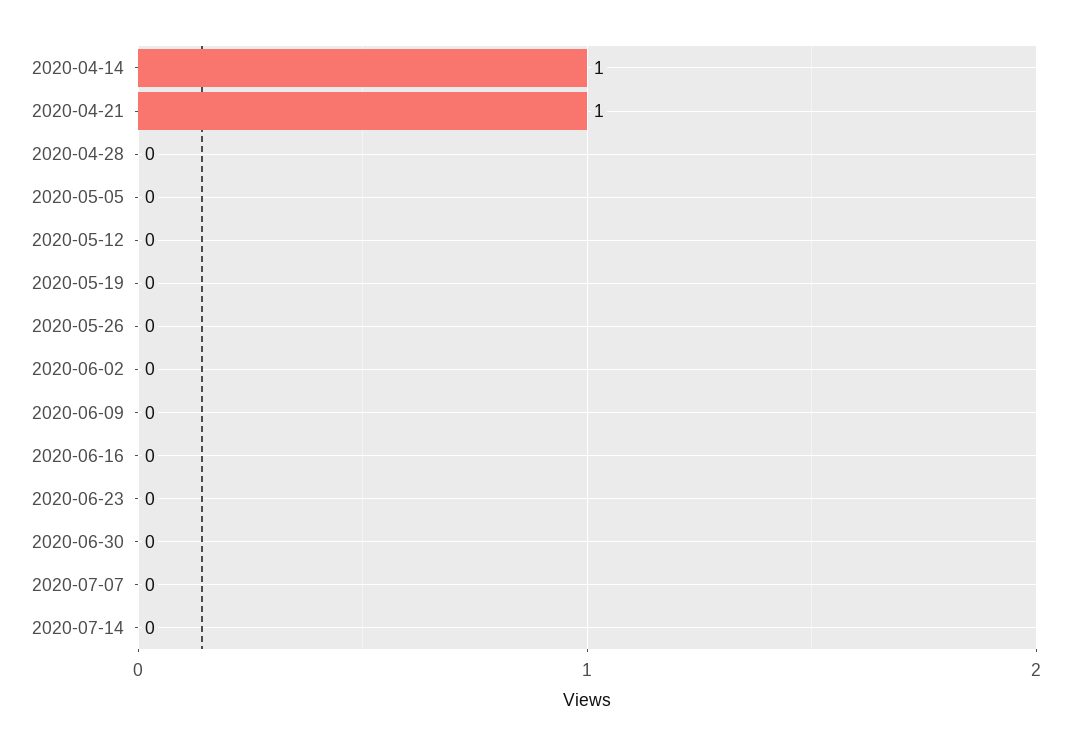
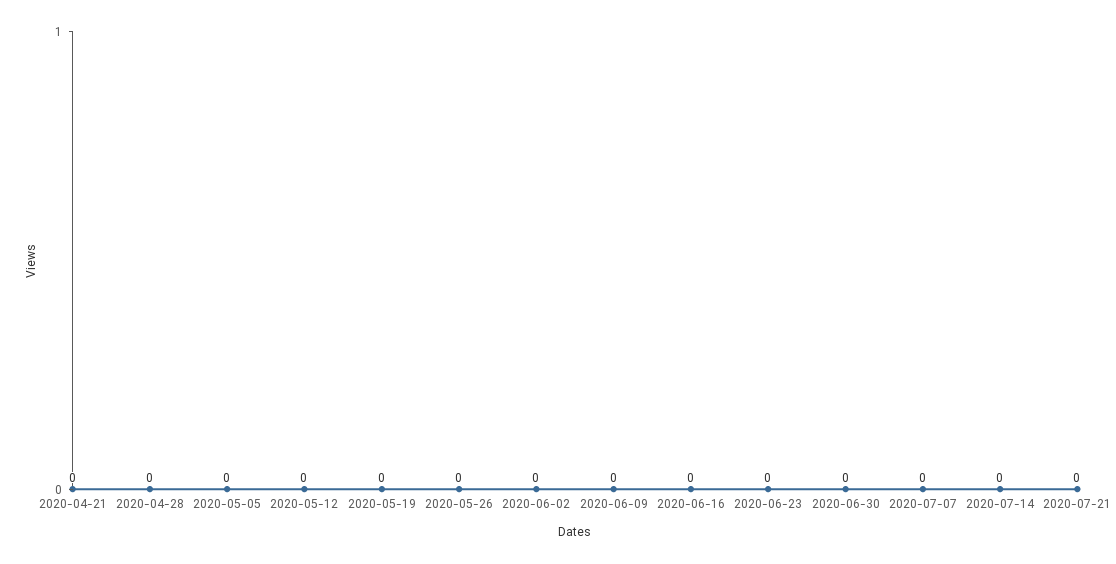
2020-04-14: 1 -> none
2020-04-21: 1 -> 0
2020-07-21: none -> 0

